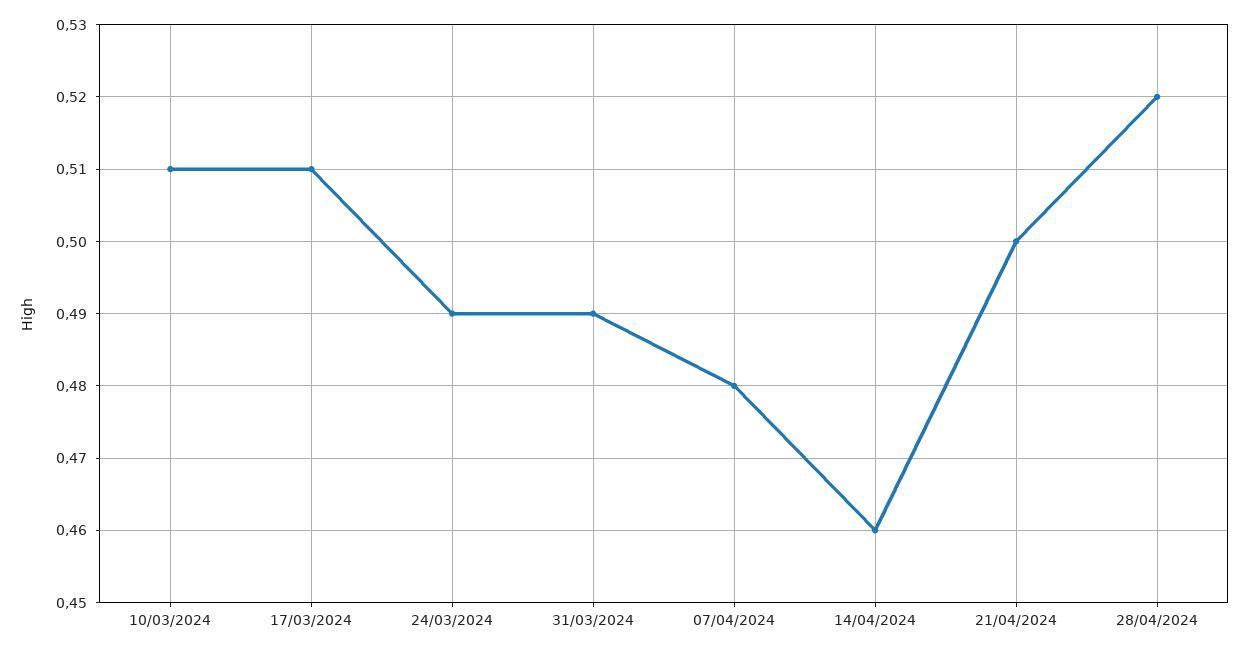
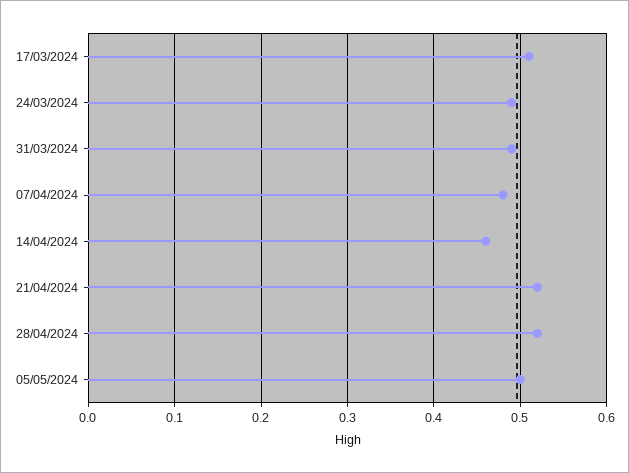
10/03/2024: 0.51 -> none
21/04/2024: 0.5 -> 0.52
05/05/2024: none -> 0.5

